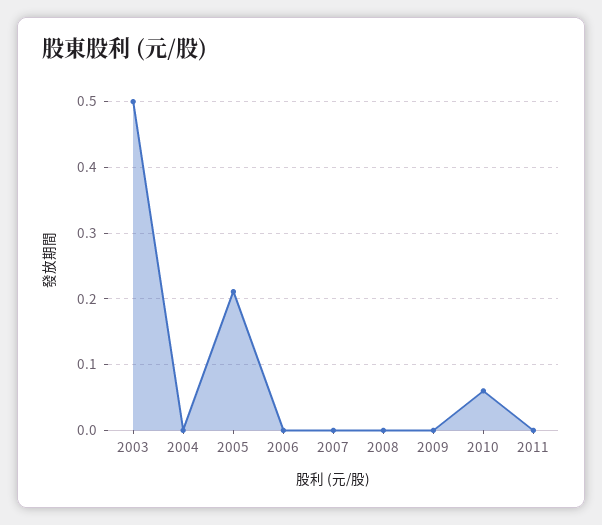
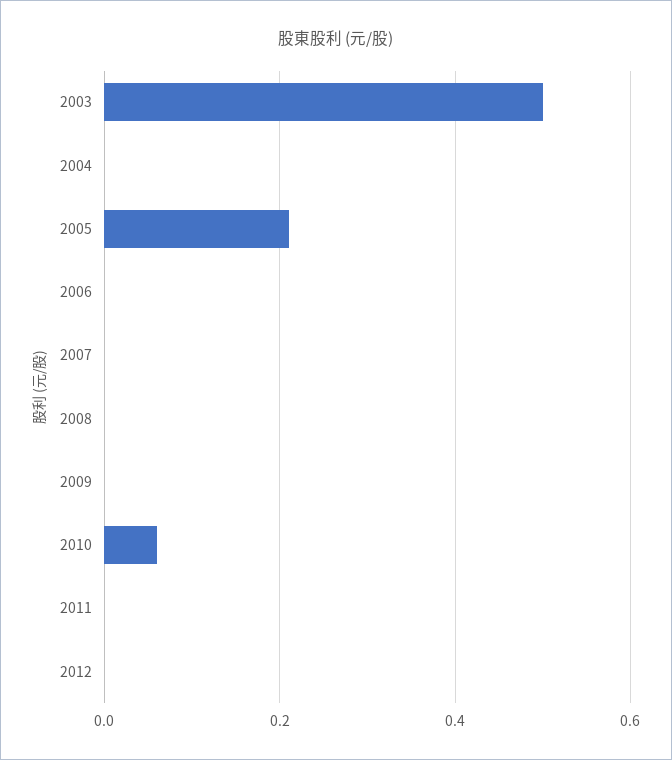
2012: none -> 0

